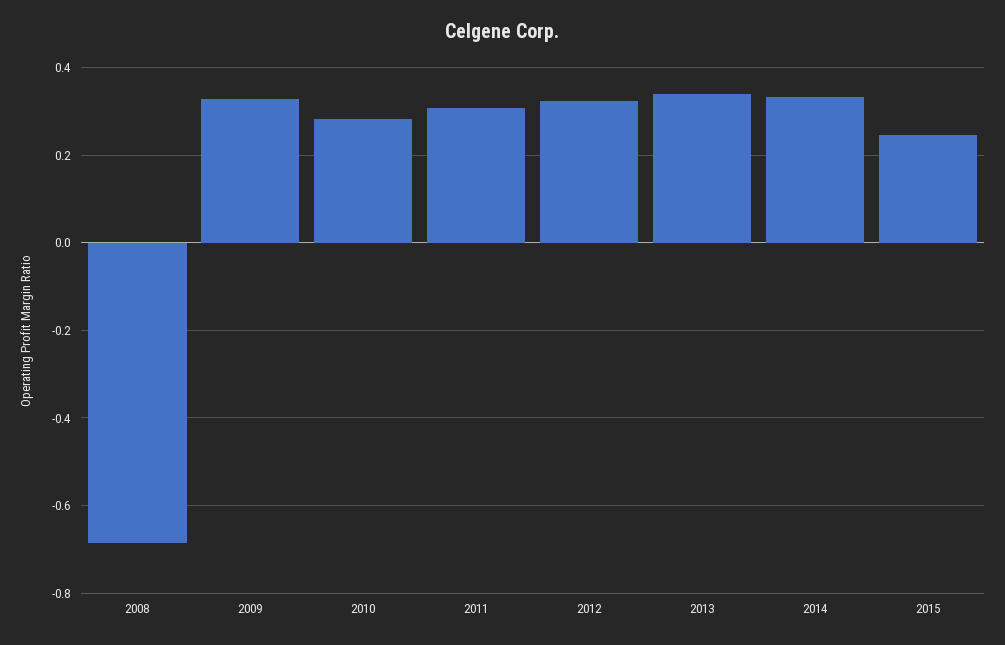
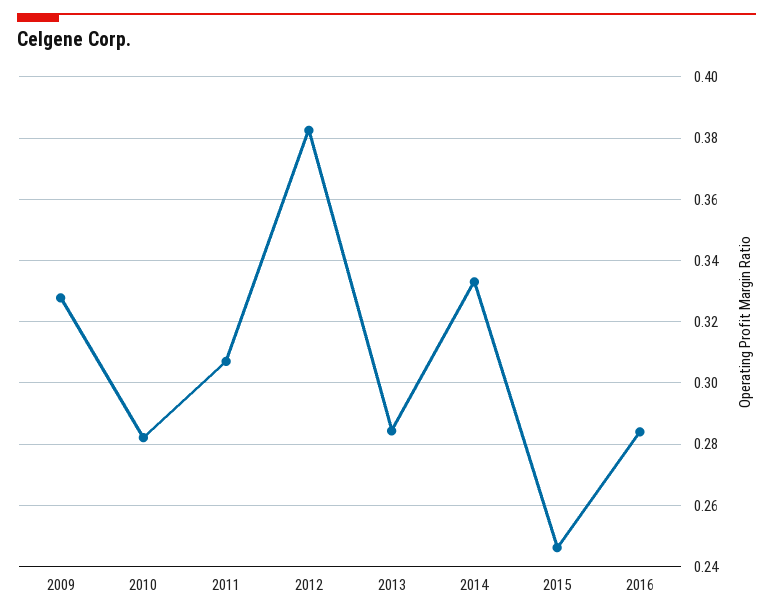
2008: -0.68 -> none
2012: 0.32 -> 0.382
2013: 0.34 -> 0.284
2016: none -> 0.284

